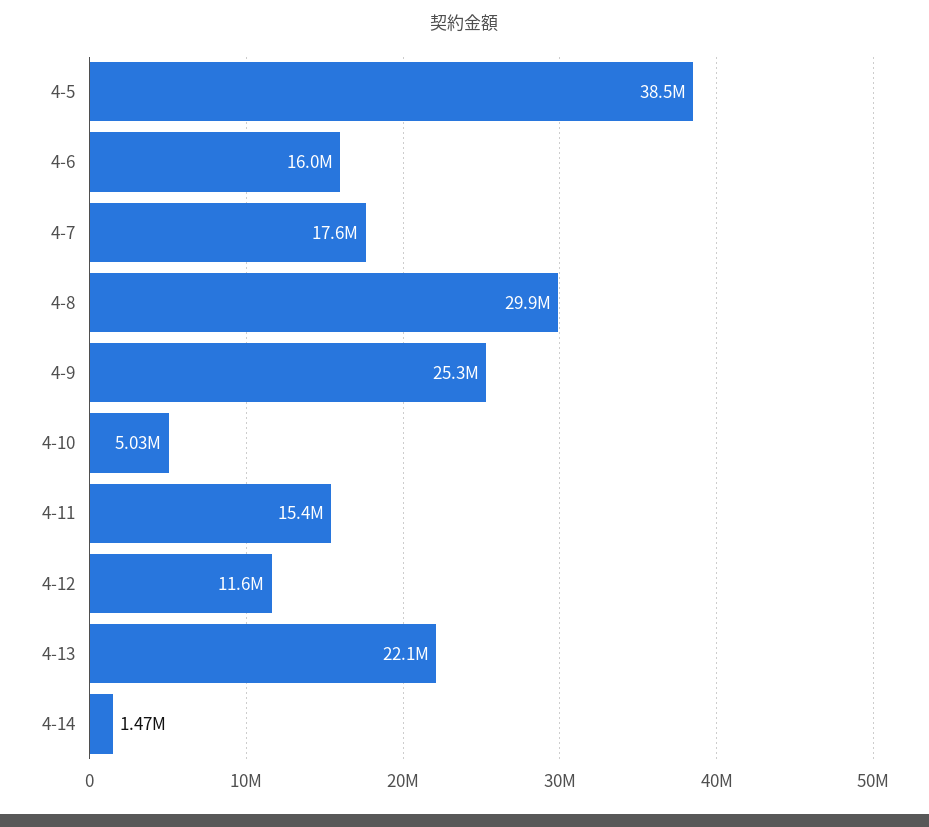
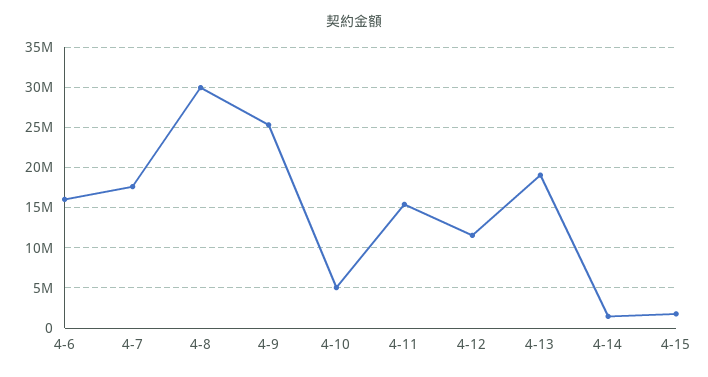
4-5: 38500000 -> none
4-13: 22100000 -> 19000000
4-15: none -> 2000000

